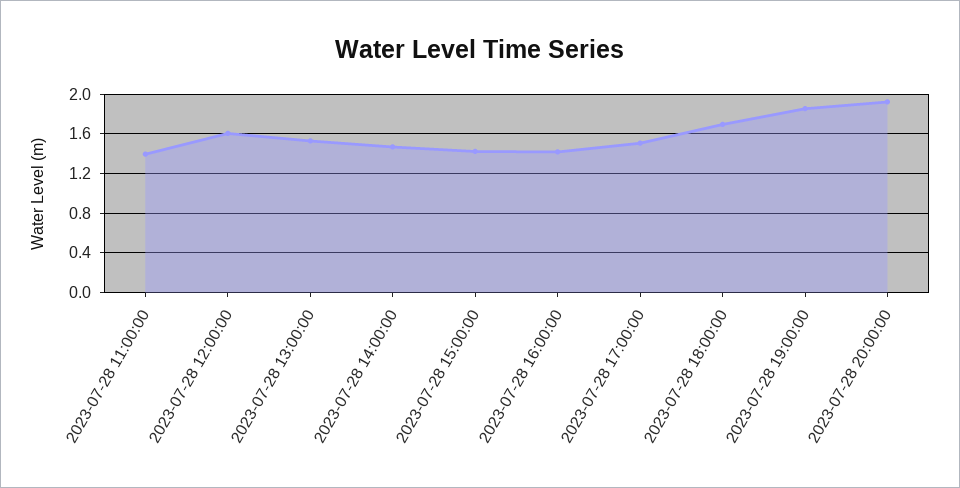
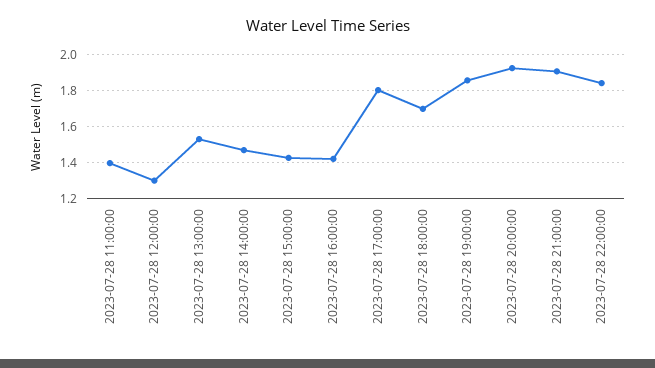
2023-07-28 12:00:00: 1.6 -> 1.3
2023-07-28 17:00:00: 1.5 -> 1.8
2023-07-28 21:00:00: none -> 1.9
2023-07-28 22:00:00: none -> 1.85

